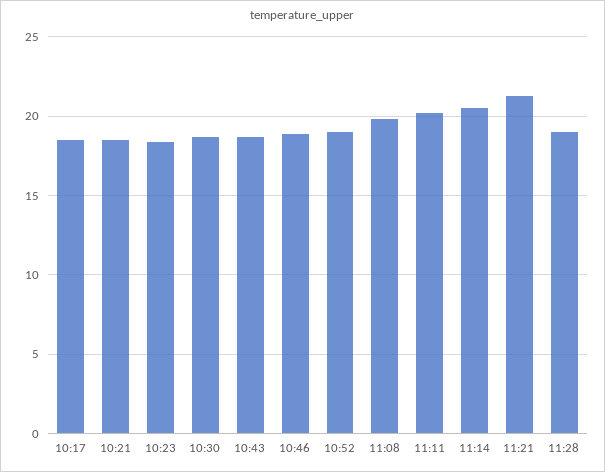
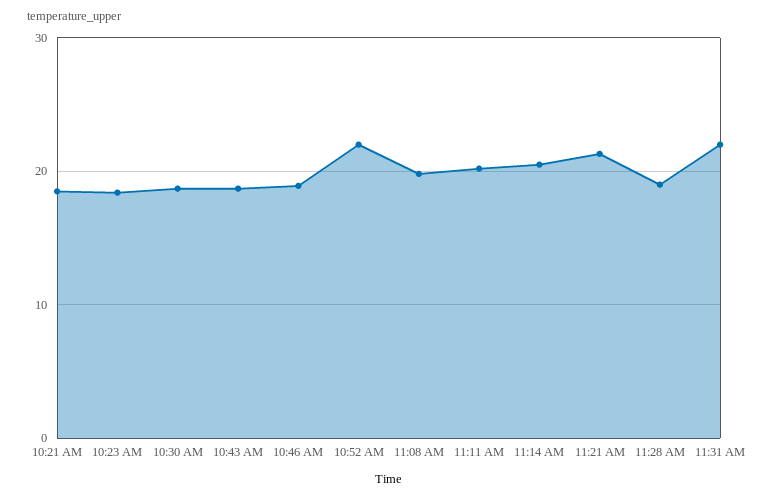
10:17: 18.5 -> none
10:52: 19 -> 22
11:31 AM: none -> 22

